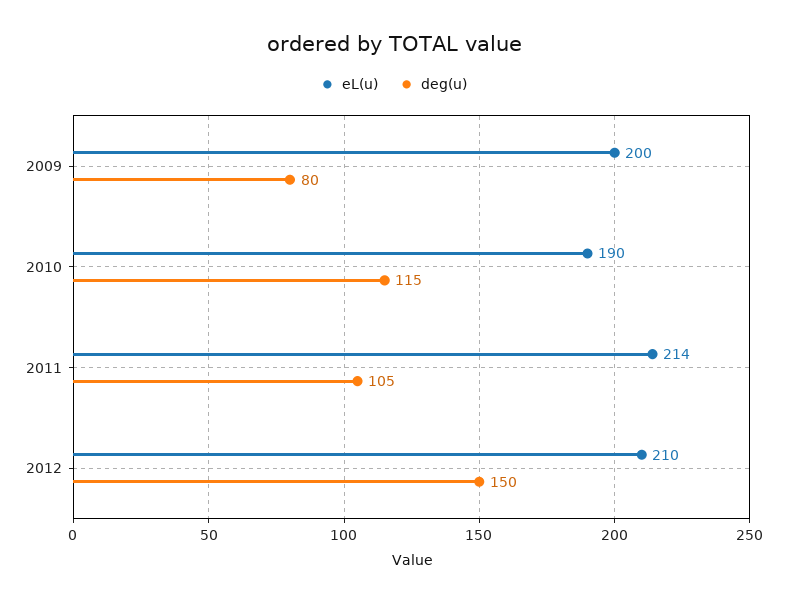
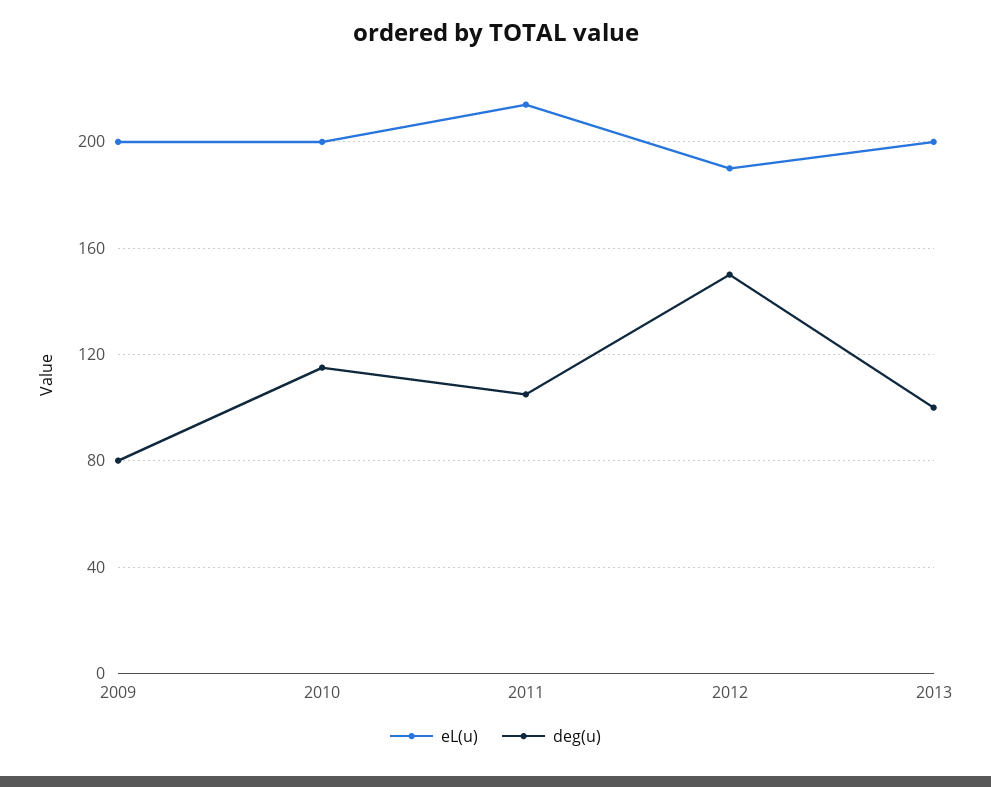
eL(u), 2010: 190 -> 200
eL(u), 2012: 210 -> 190
eL(u), 2013: none -> 200
deg(u), 2013: none -> 100

